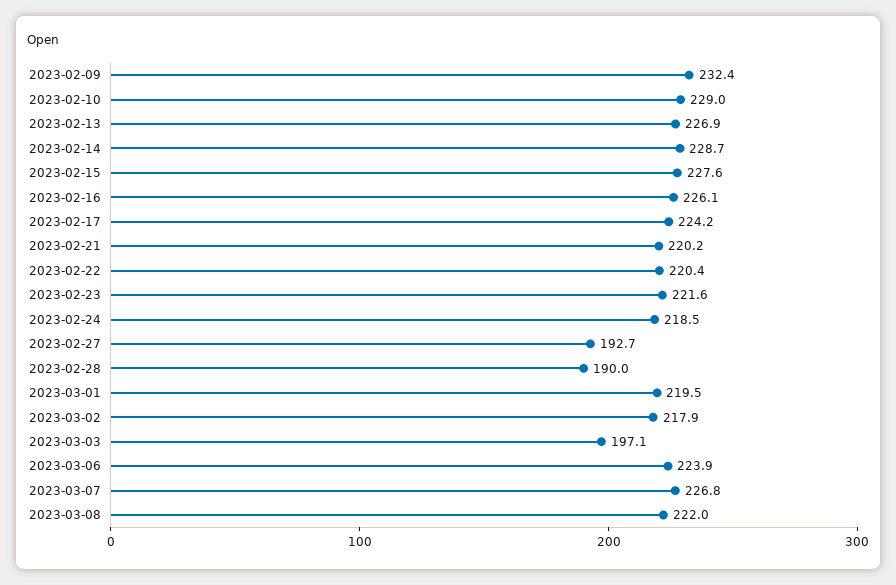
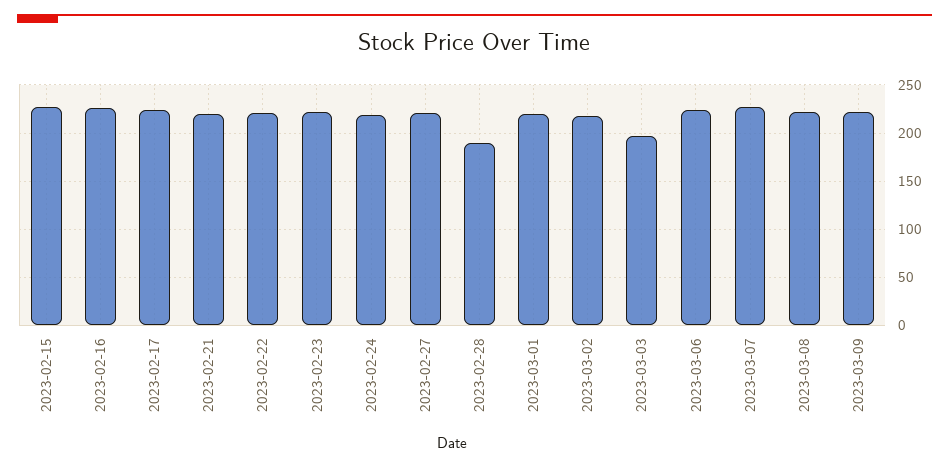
2023-02-09: 232.4 -> none
2023-02-10: 229 -> none
2023-02-13: 226.9 -> none
2023-02-14: 228.7 -> none
2023-02-27: 192.7 -> 220
2023-03-09: none -> 220

